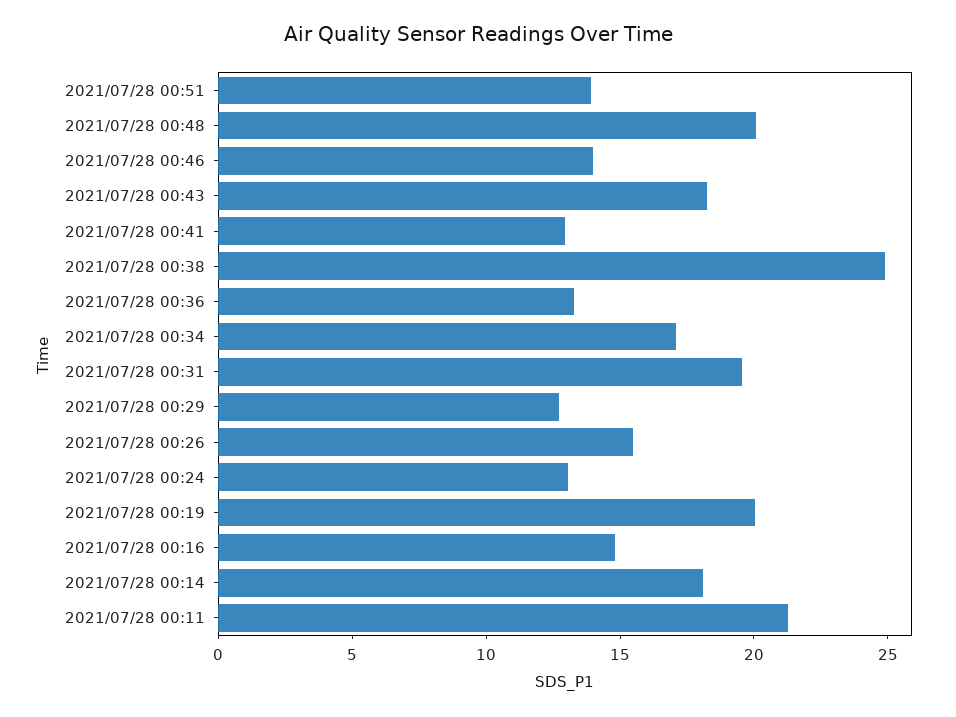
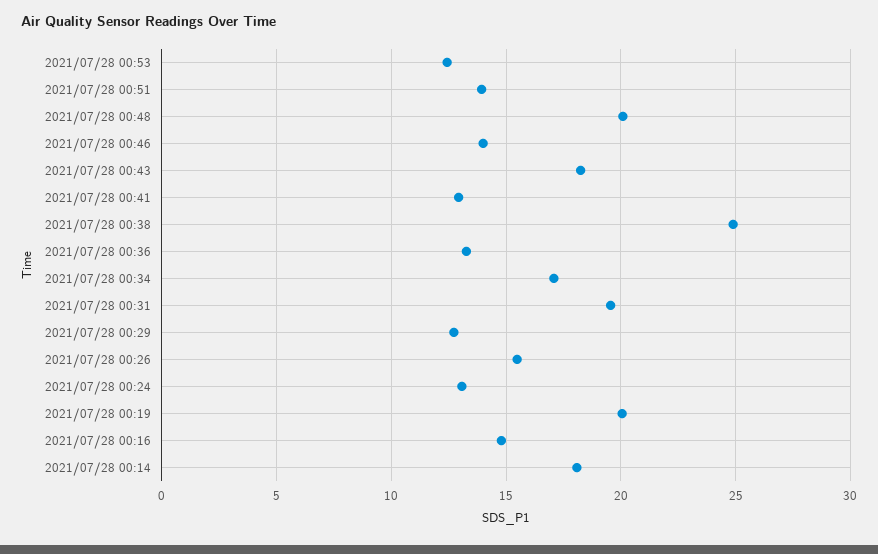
2021/07/28 00:11: 21 -> none
2021/07/28 00:53: none -> 12.5

